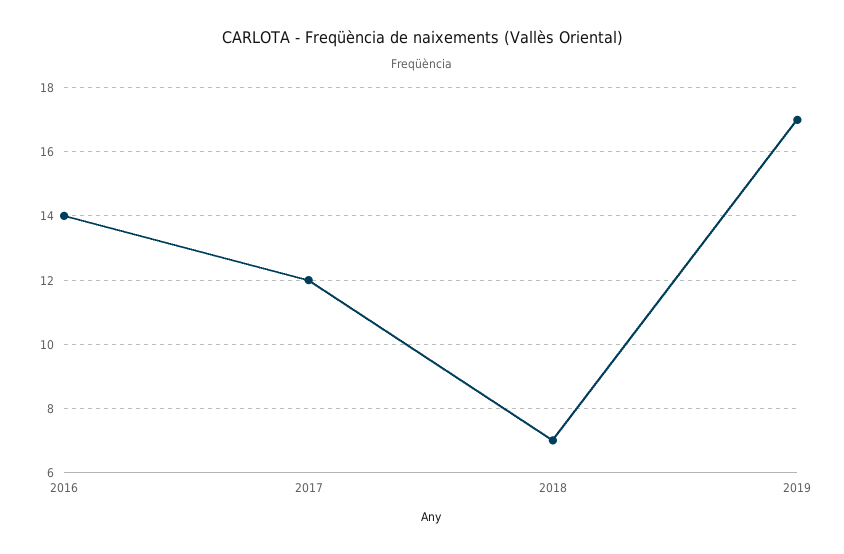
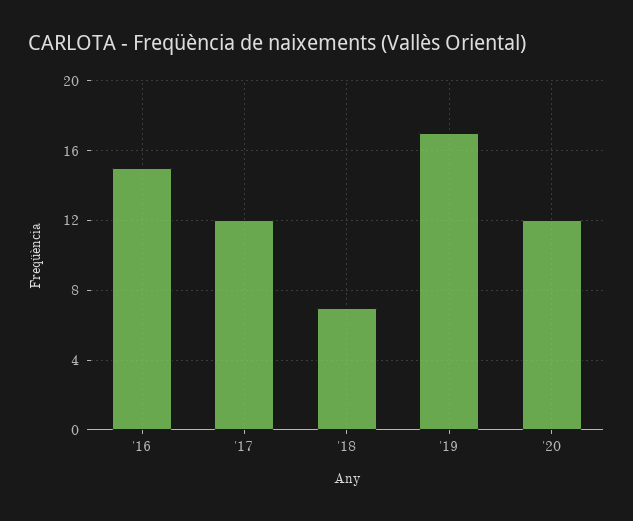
2016: 14 -> 15
'20: none -> 12

